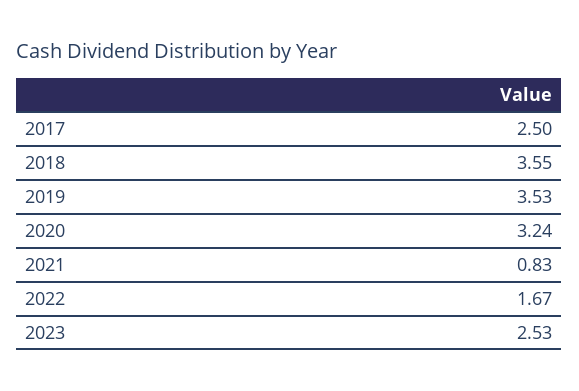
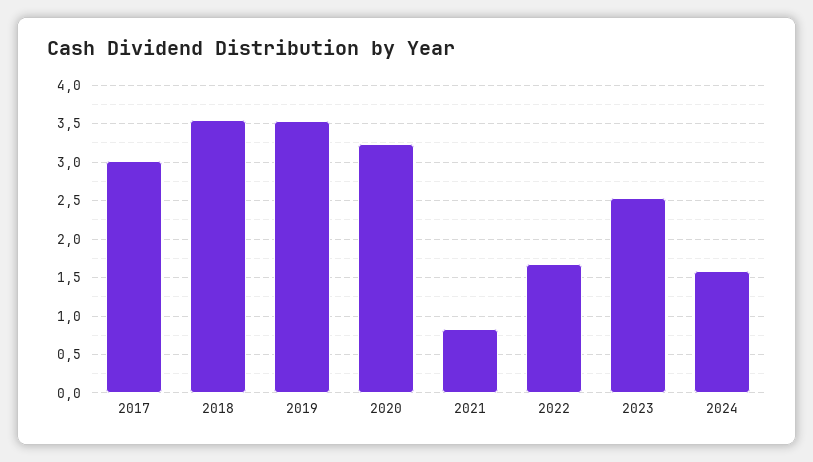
2017: 2.5 -> 3
2024: none -> 1.6

